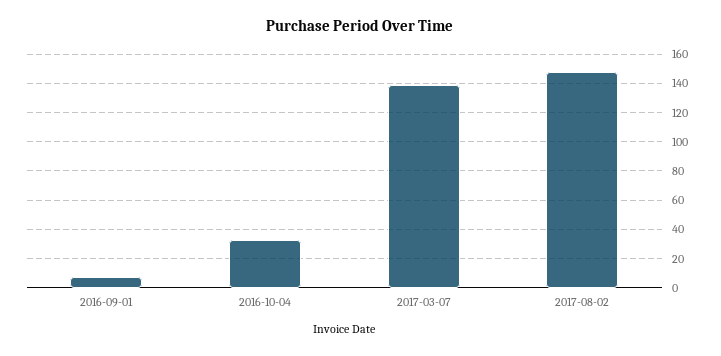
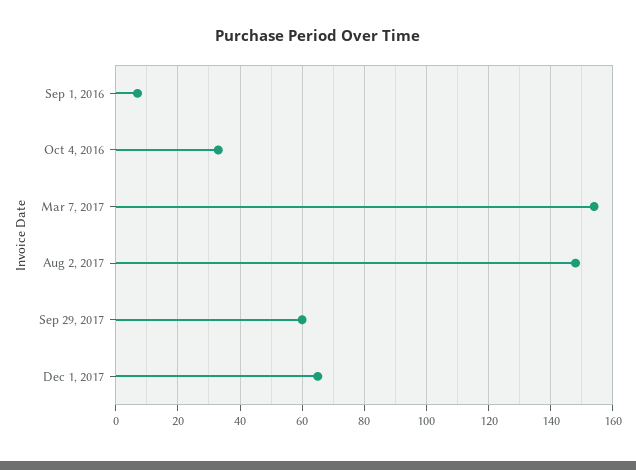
2017-03-07: 140 -> 155
Sep 29, 2017: none -> 60
Dec 1, 2017: none -> 65

